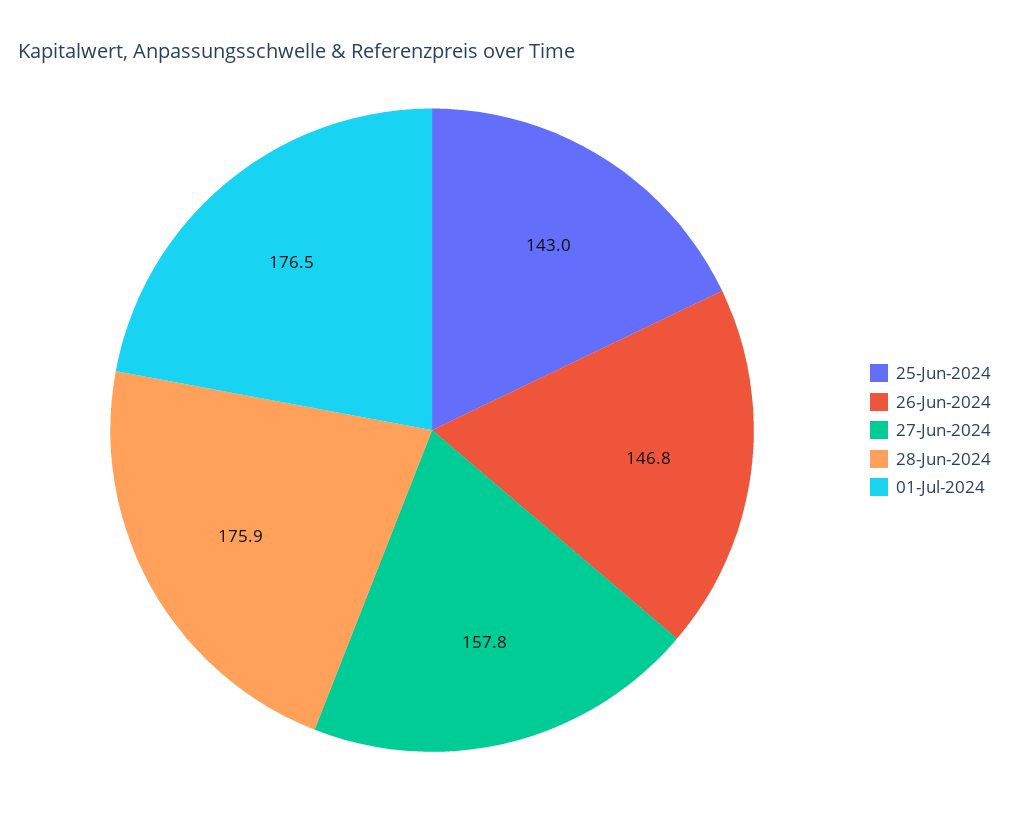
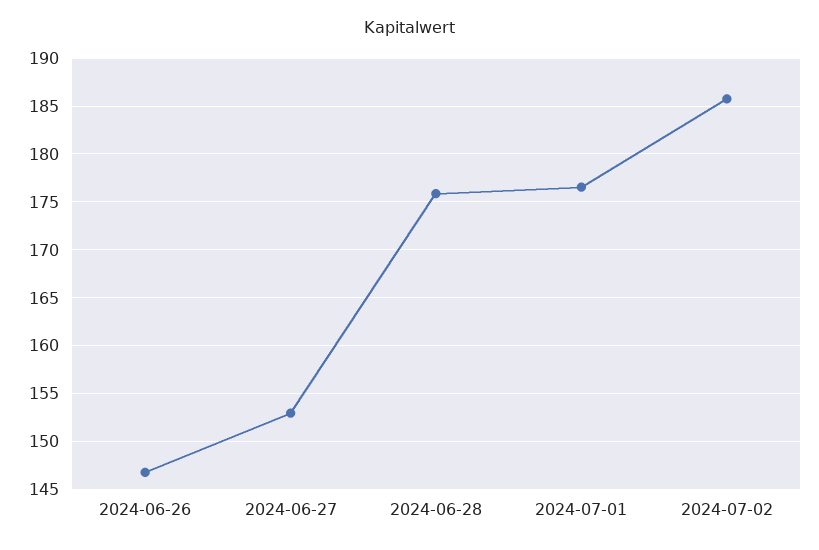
25-Jun-2024: 143 -> none
27-Jun-2024: 157.8 -> 153
2024-07-02: none -> 186

